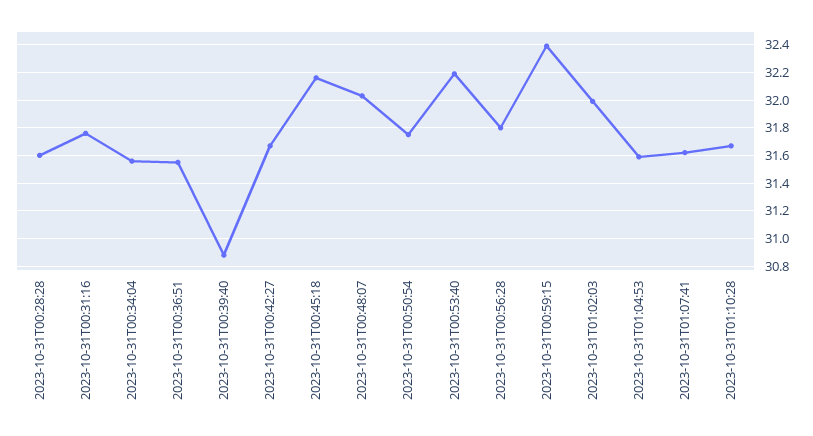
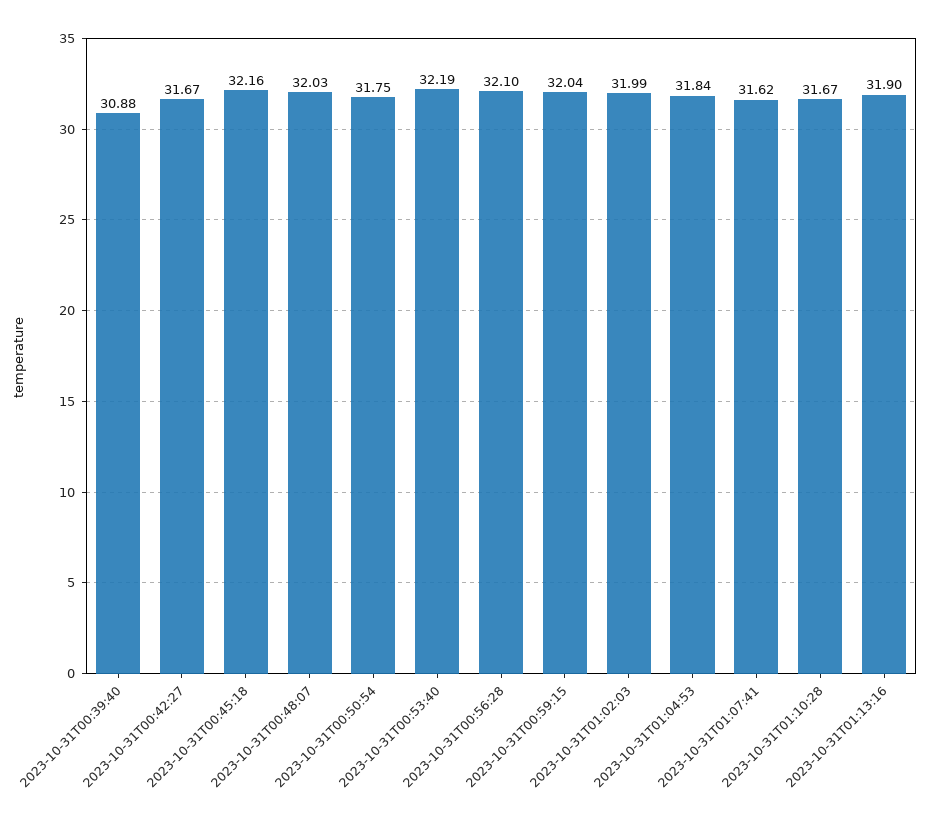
2023-10-31T00:28:28: 31.6 -> none
2023-10-31T00:31:16: 31.75 -> none
2023-10-31T00:34:04: 31.55 -> none
2023-10-31T00:36:51: 31.55 -> none
2023-10-31T00:56:28: 31.8 -> 32.1
2023-10-31T00:59:15: 32.4 -> 32.04
2023-10-31T01:04:53: 31.6 -> 31.84
2023-10-31T01:13:16: none -> 31.9

